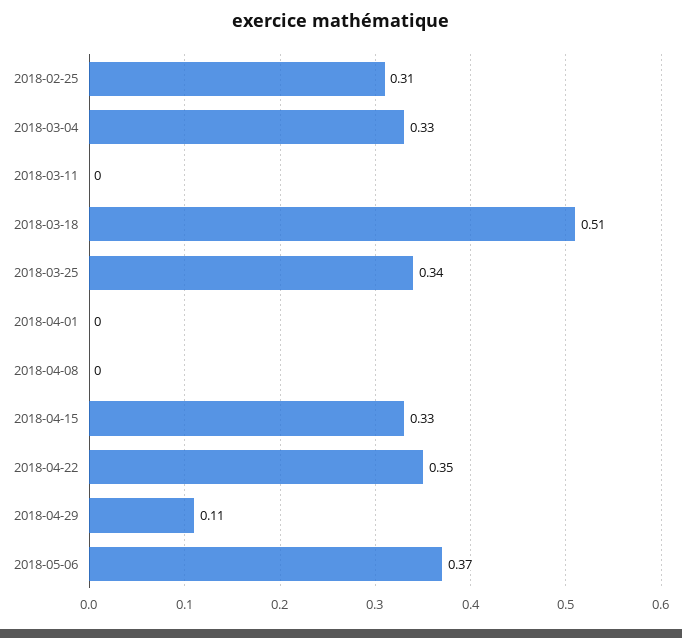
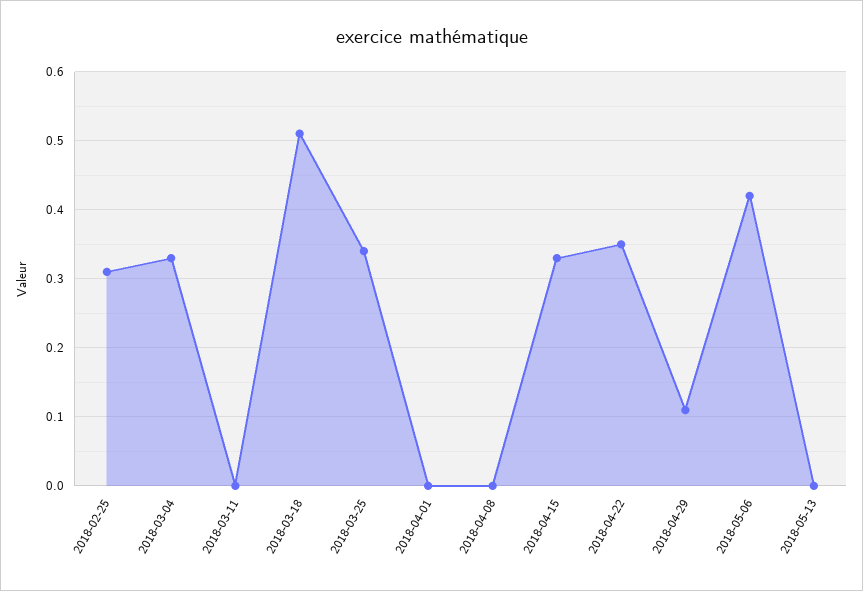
2018-05-06: 0.37 -> 0.42
2018-05-13: none -> 0

